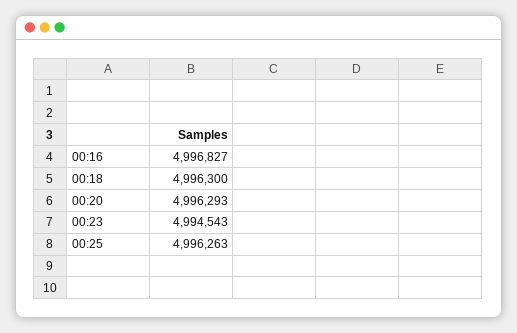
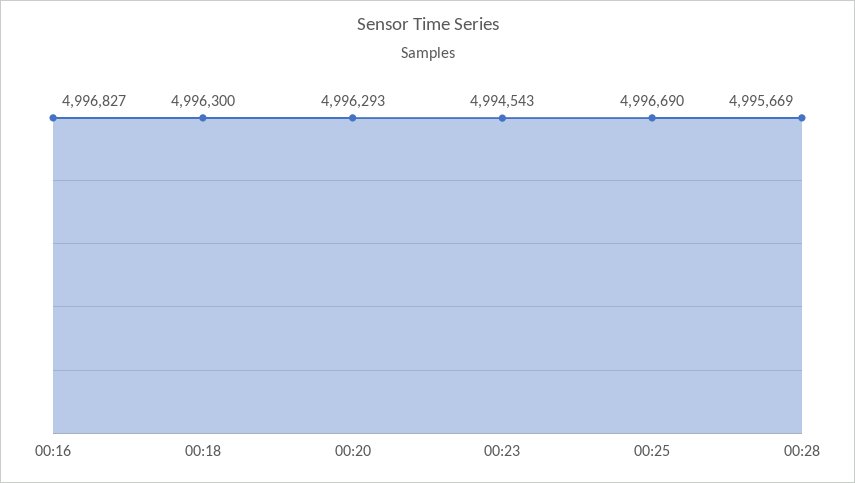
00:25: 4996263 -> 4996690
00:28: none -> 4995669

